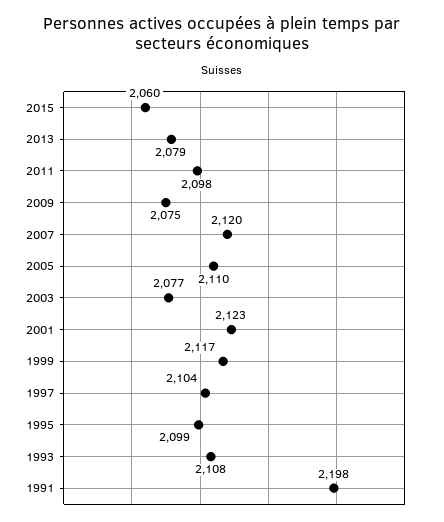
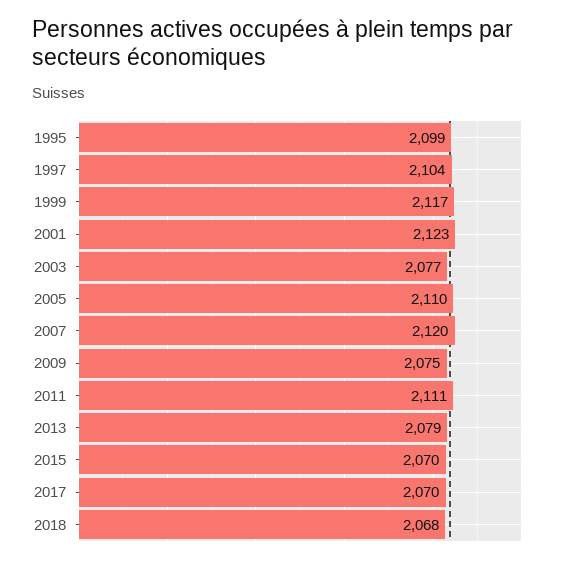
2015: 2060 -> 2070
2011: 2098 -> 2111
1993: 2108 -> none
1991: 2198 -> none
2017: none -> 2070
2018: none -> 2068

